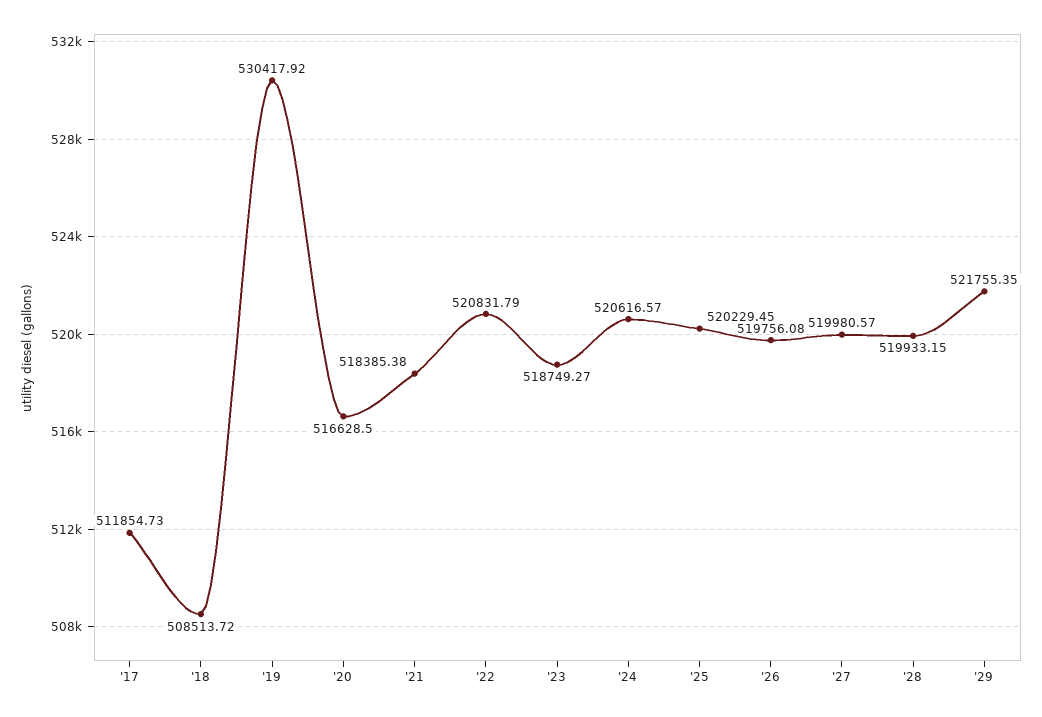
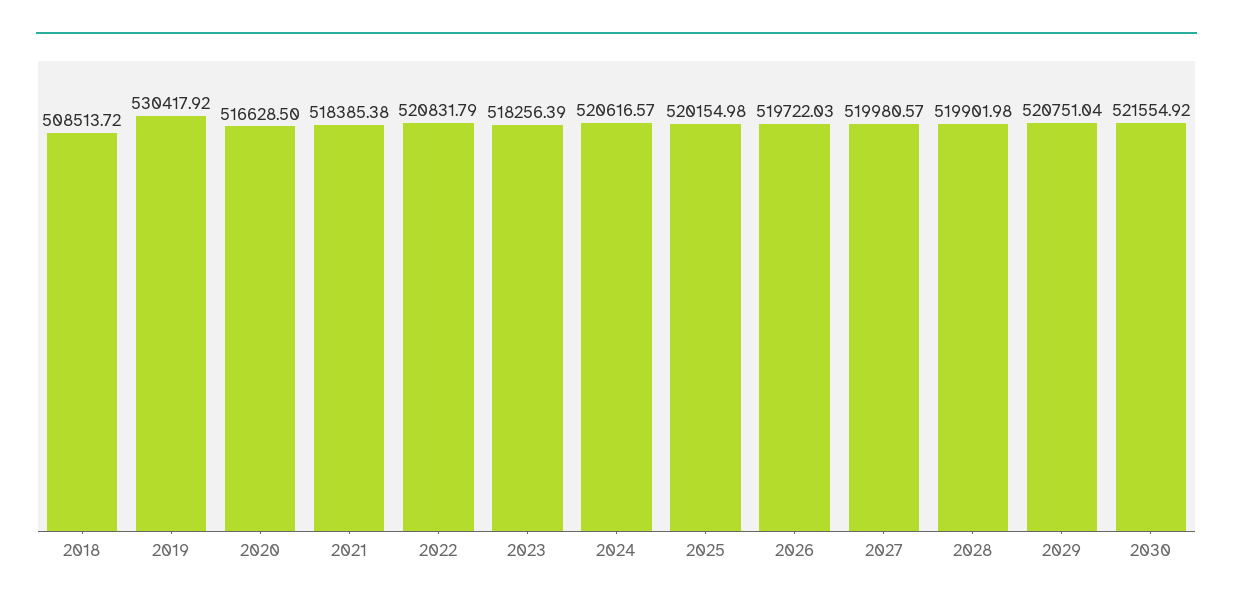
'17: 511854.73 -> none
'23: 518749.27 -> 518256.39
'25: 520229.45 -> 520154.98
'26: 519756.08 -> 519722.03
'28: 519933.15 -> 519901.98
'29: 521755.35 -> 520751.04
2030: none -> 521554.92

